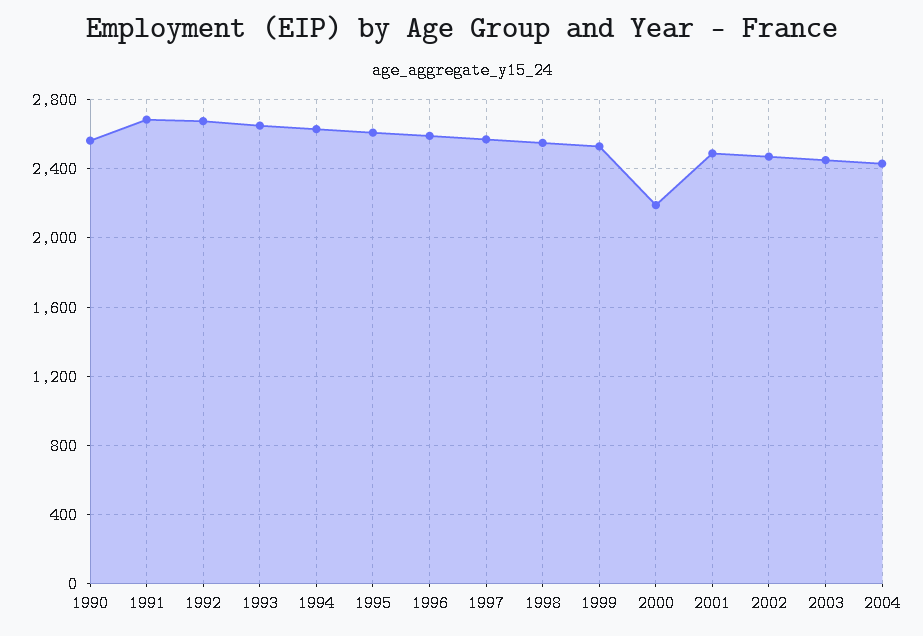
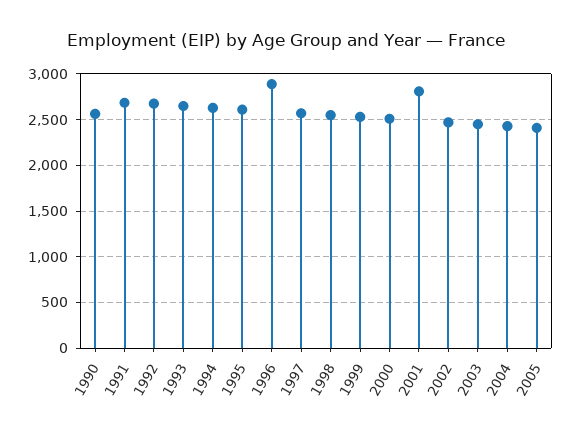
1996: 2600 -> 2900
2000: 2200 -> 2500
2001: 2500 -> 2800
2005: none -> 2400

